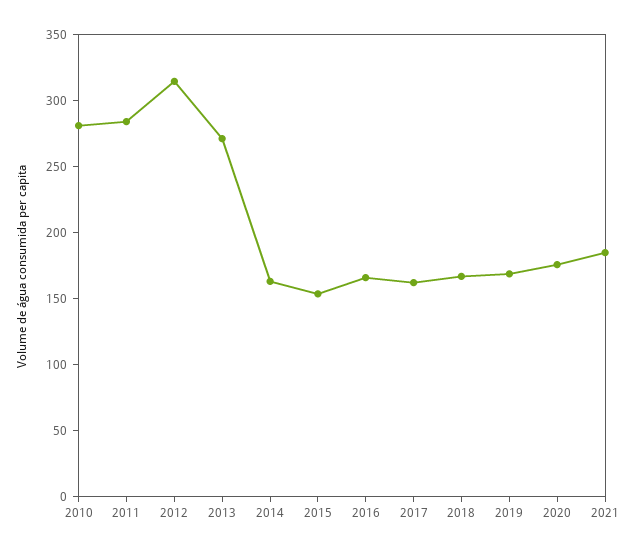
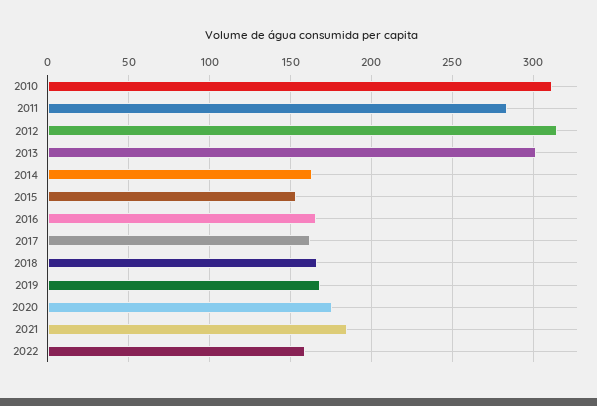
2010: 280 -> 310
2013: 270 -> 300
2022: none -> 160

